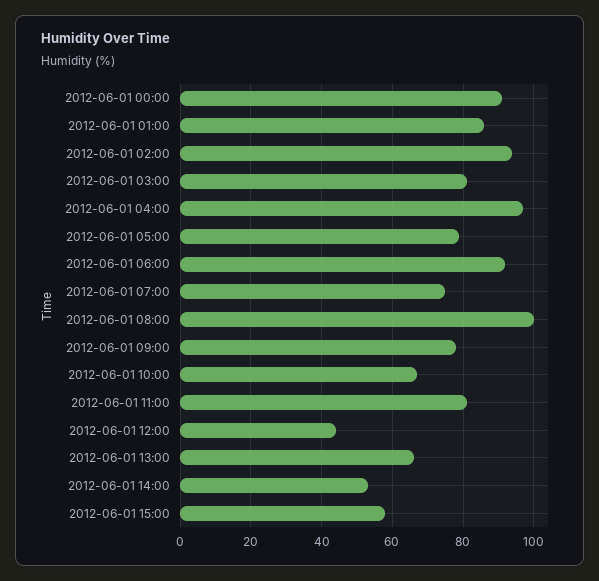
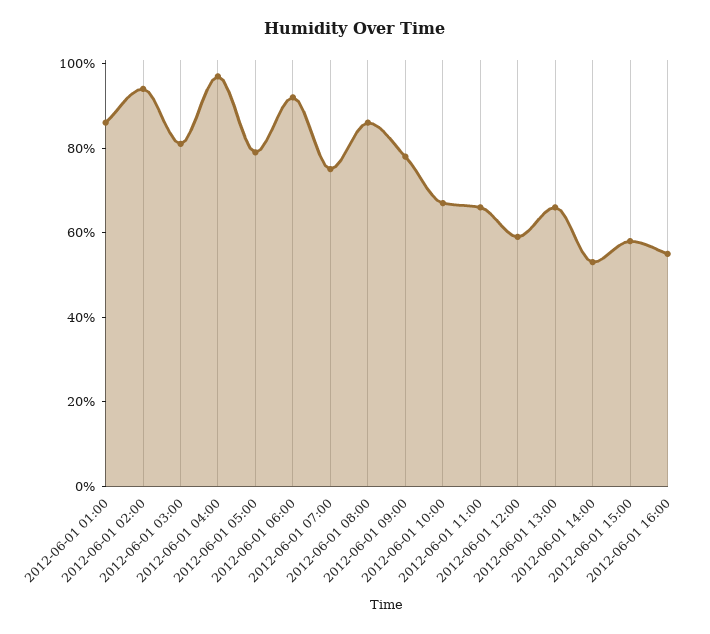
2012-06-01 00:00: 90 -> none
2012-06-01 08:00: 100 -> 85
2012-06-01 11:00: 80 -> 65
2012-06-01 12:00: 45 -> 60
2012-06-01 16:00: none -> 55

